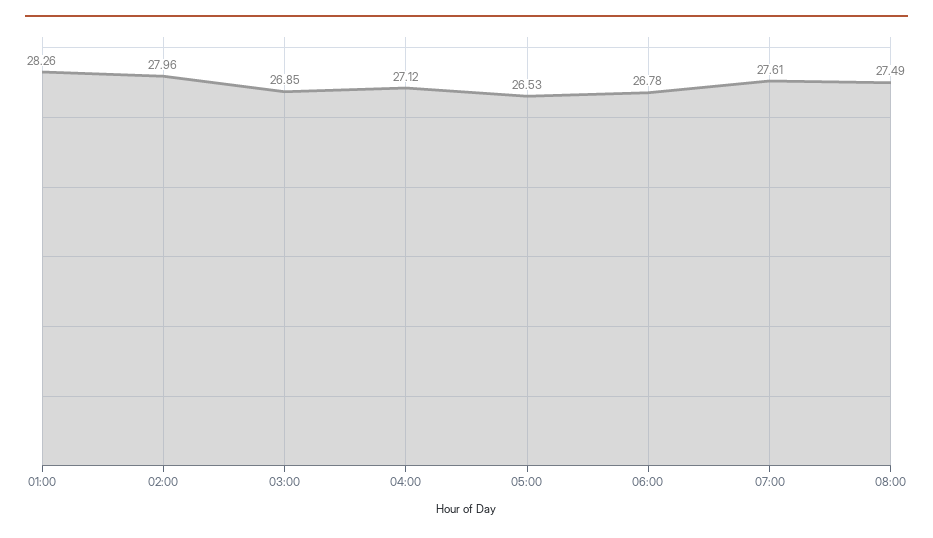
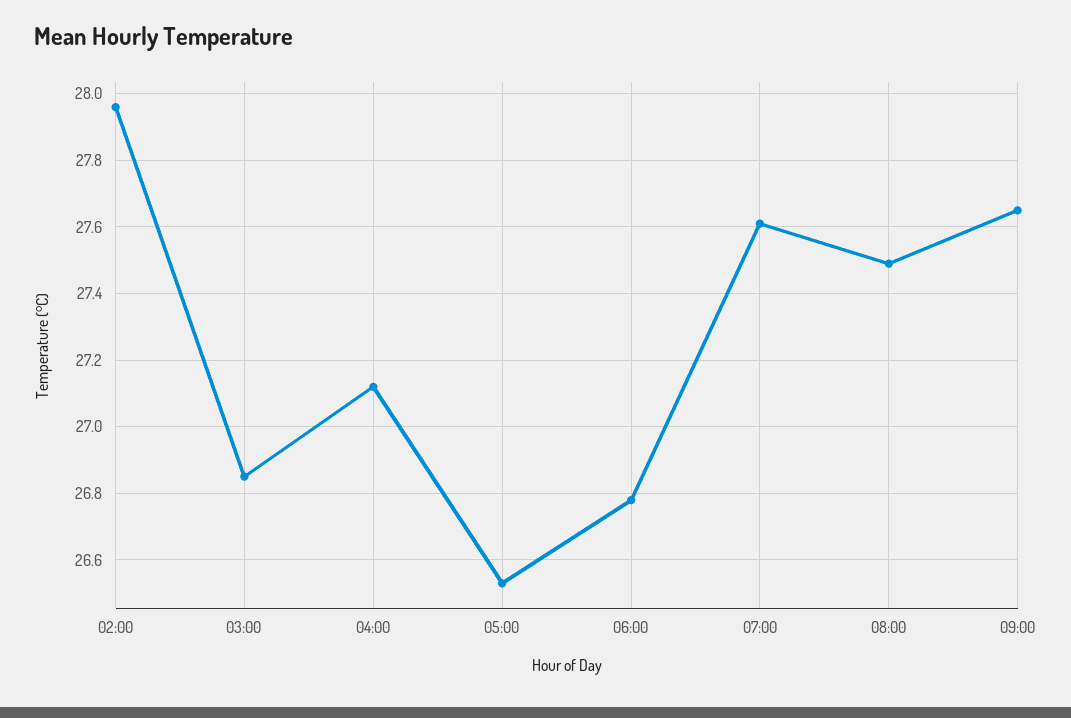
01:00: 28.26 -> none
09:00: none -> 27.65

